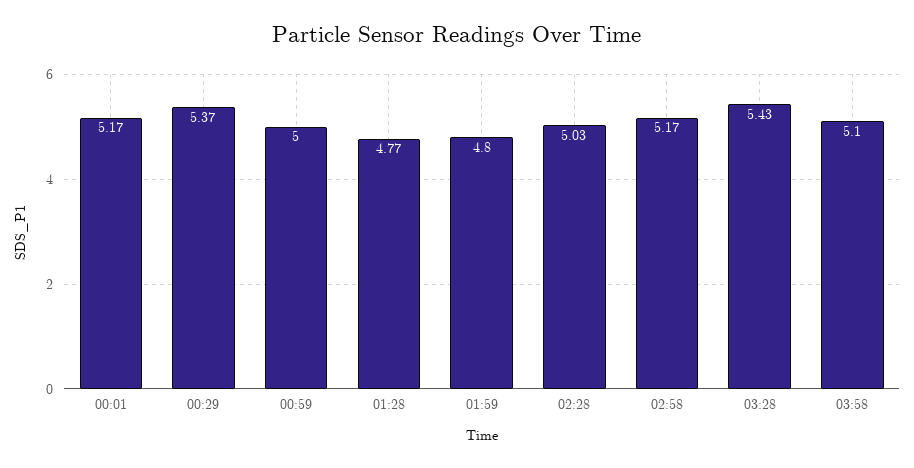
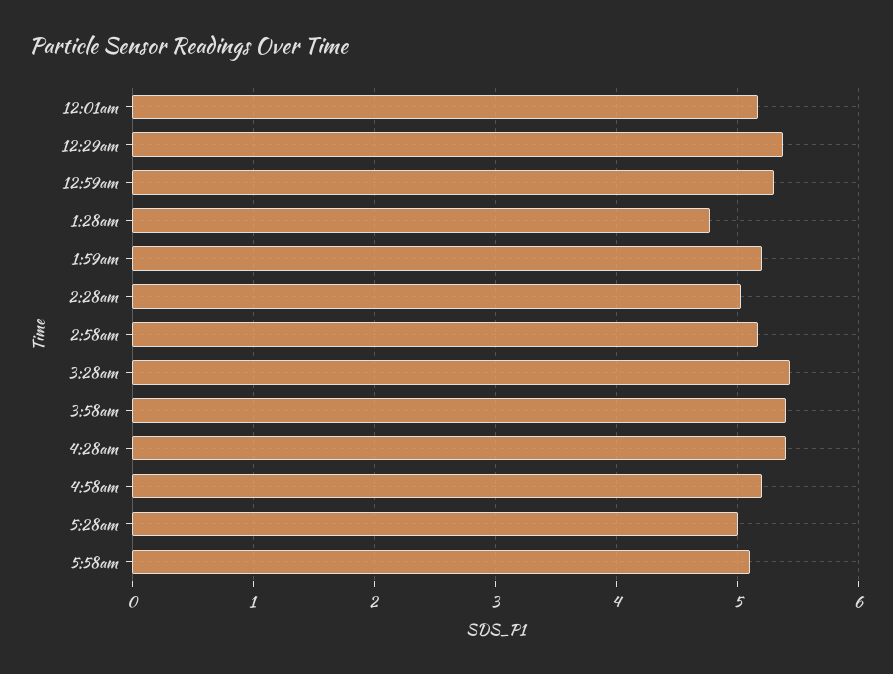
00:59: 5 -> 5.3
01:59: 4.8 -> 5.2
03:58: 5.1 -> 5.4
4:28am: none -> 5.4
4:58am: none -> 5.2
5:28am: none -> 5
5:58am: none -> 5.1

